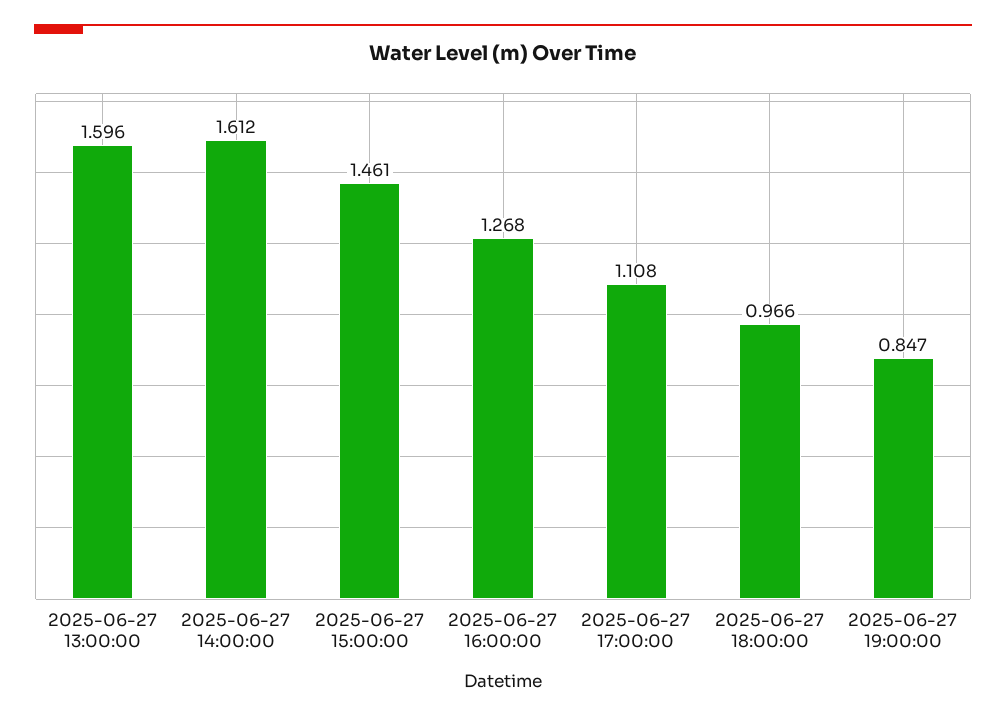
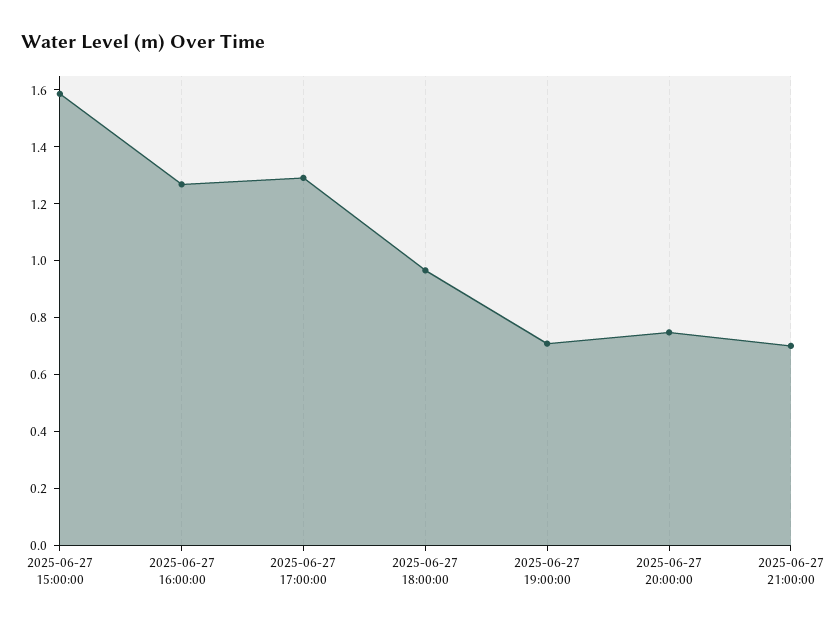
2025-06-27 13:00:00: 1.596 -> none
2025-06-27 14:00:00: 1.612 -> none
2025-06-27 15:00:00: 1.461 -> 1.6
2025-06-27 17:00:00: 1.108 -> 1.3
2025-06-27 19:00:00: 0.847 -> 0.7
2025-06-27 20:00:00: none -> 0.75
2025-06-27 21:00:00: none -> 0.7

